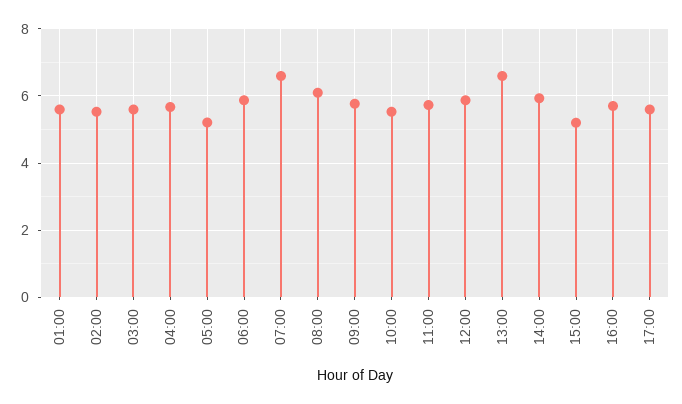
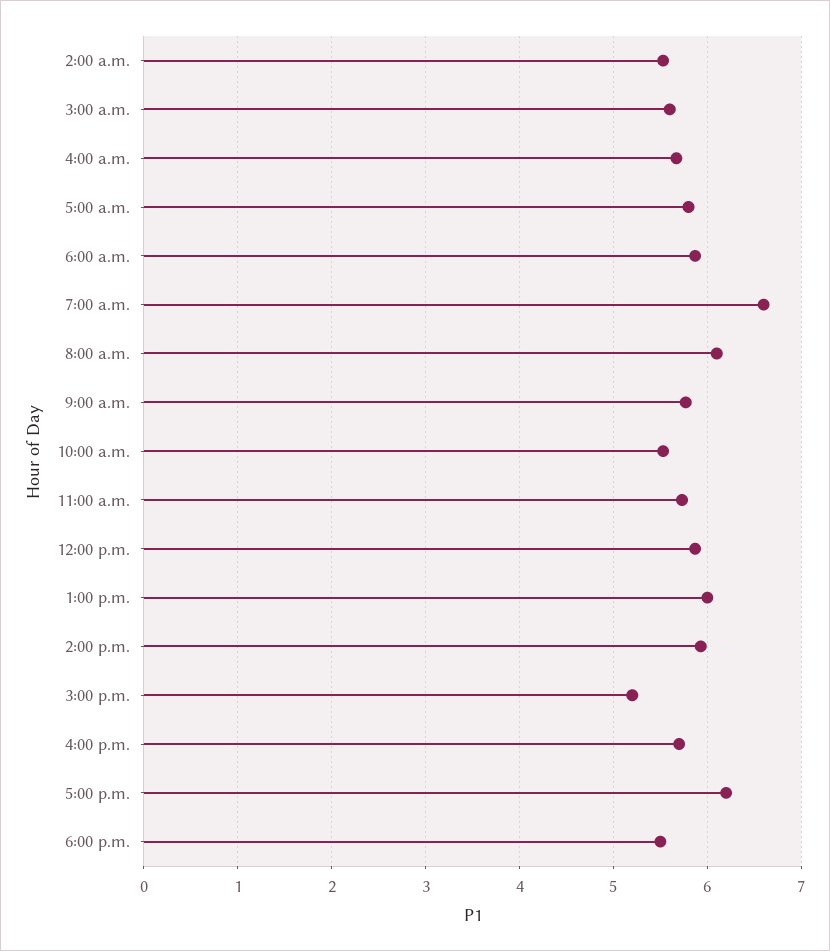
01:00: 5.6 -> none
05:00: 5.2 -> 5.8
13:00: 6.6 -> 6
17:00: 5.6 -> 6.2
6:00 p.m.: none -> 5.5

